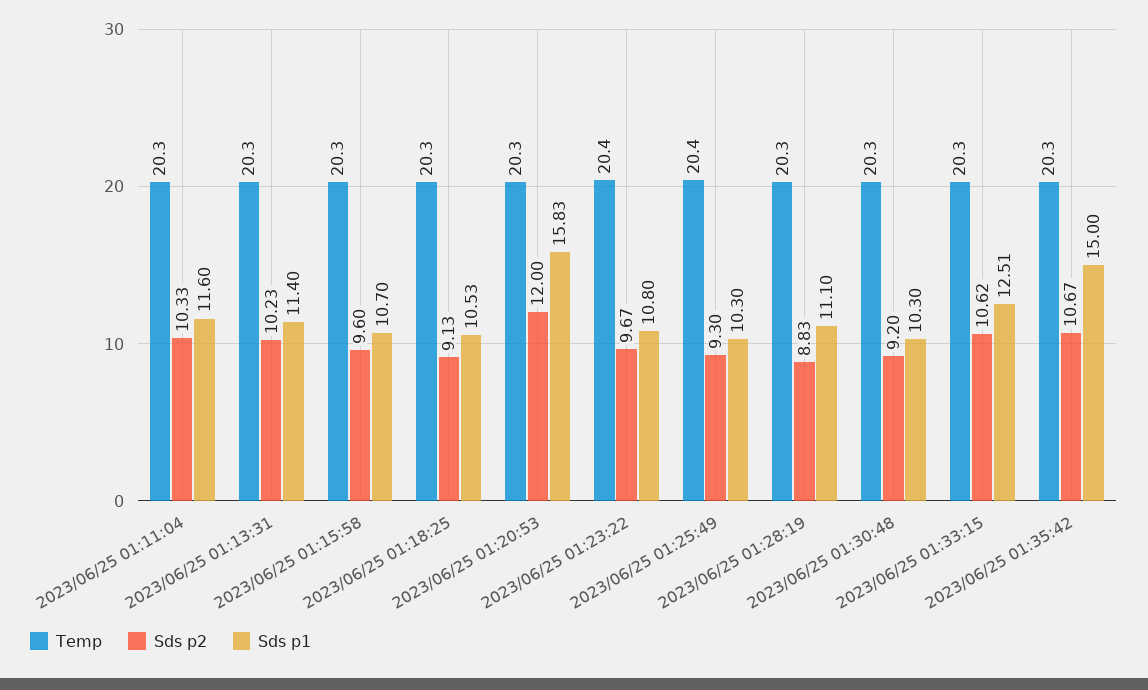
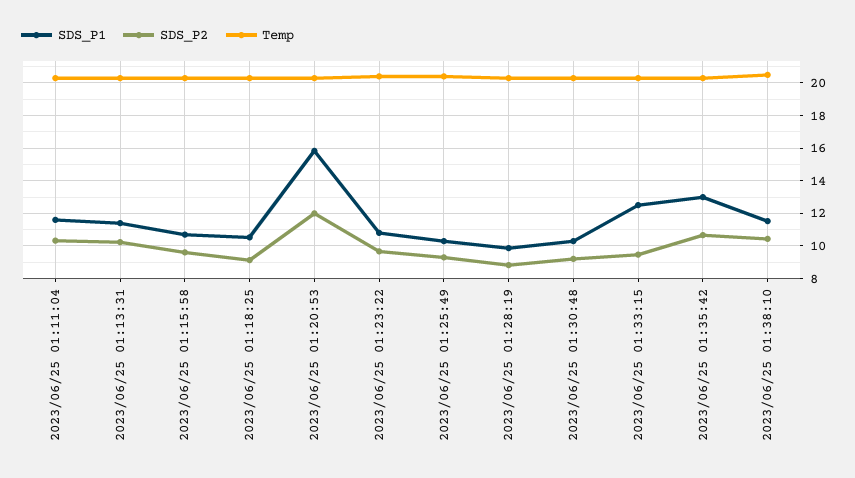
Sds p1, 2023/06/25 01:28:19: 11.1 -> 10
Sds p2, 2023/06/25 01:33:15: 10.62 -> 9.5
Sds p1, 2023/06/25 01:35:42: 15 -> 13
Sds p1, 2023/06/25 01:38:10: none -> 11.5
Sds p2, 2023/06/25 01:38:10: none -> 10.5
Temp, 2023/06/25 01:38:10: none -> 20.5

